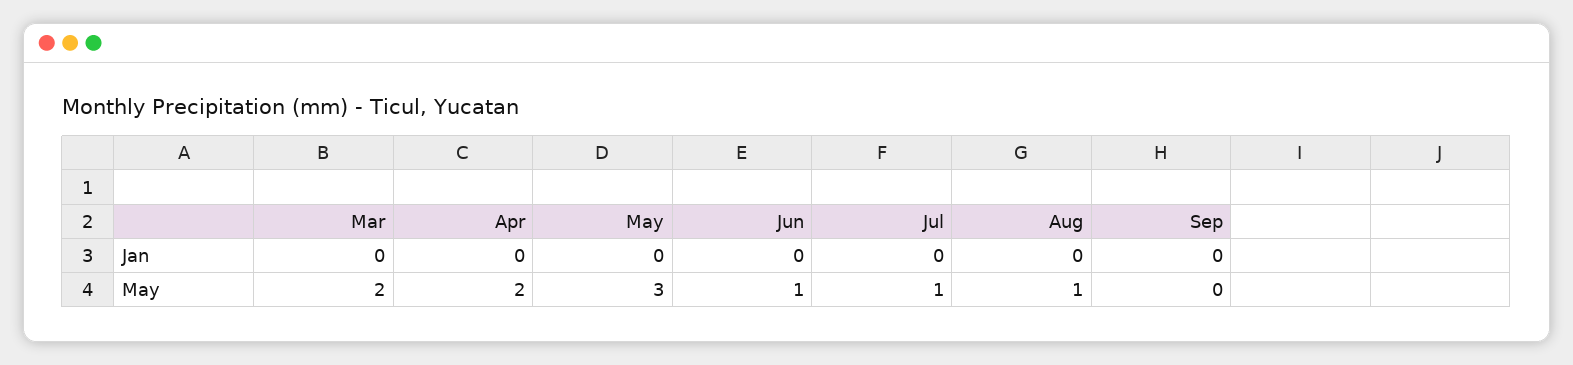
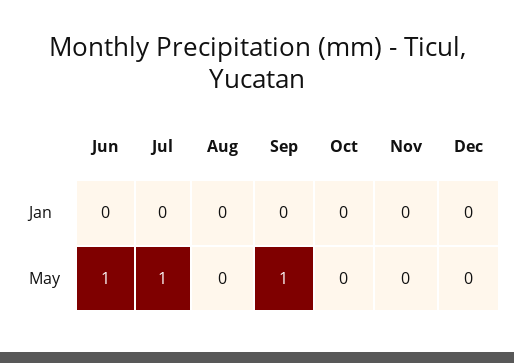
Mar, Jan: 0 -> none
Apr, Jan: 0 -> none
May, Jan: 0 -> none
Mar, May: 2 -> none
Apr, May: 2 -> none
May, May: 3 -> none
Aug, May: 1 -> 0
Sep, May: 0 -> 1
Oct, Jan: none -> 0
Nov, Jan: none -> 0
Dec, Jan: none -> 0
Oct, May: none -> 0
Nov, May: none -> 0
Dec, May: none -> 0

